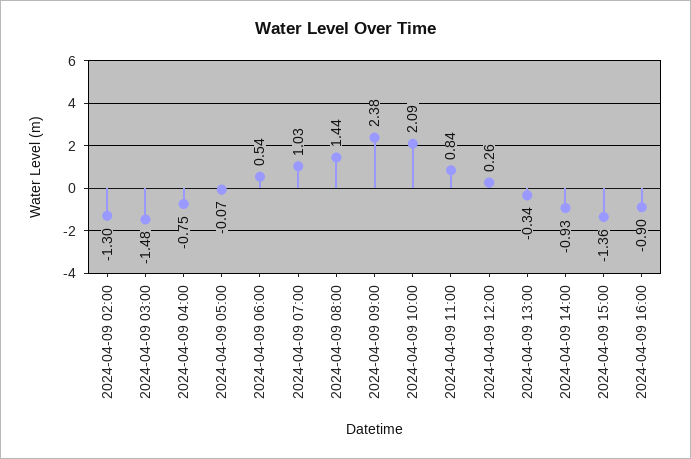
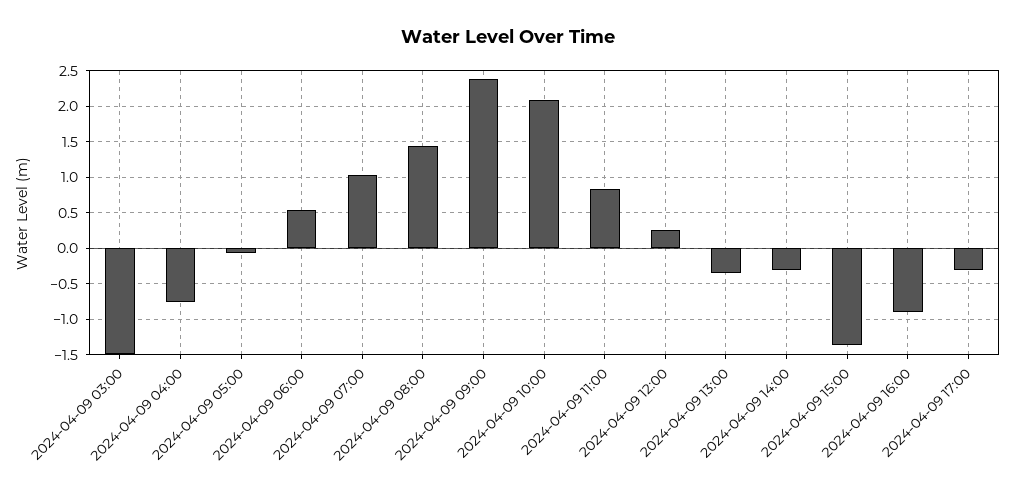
2024-04-09 02:00: -1.3 -> none
2024-04-09 14:00: -0.93 -> -0.3
2024-04-09 17:00: none -> -0.3

